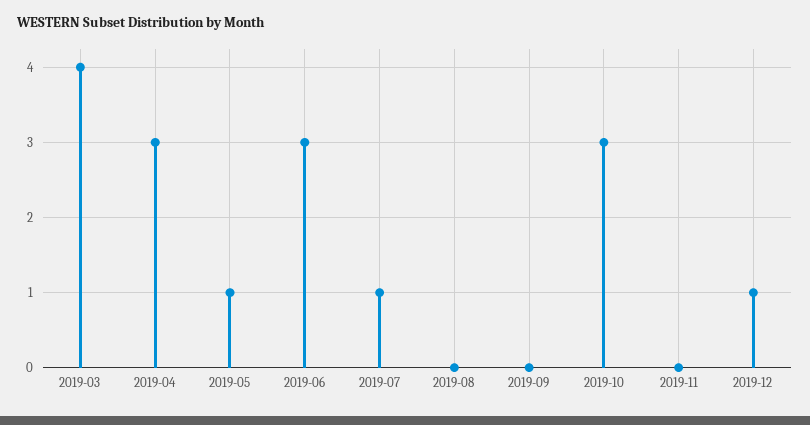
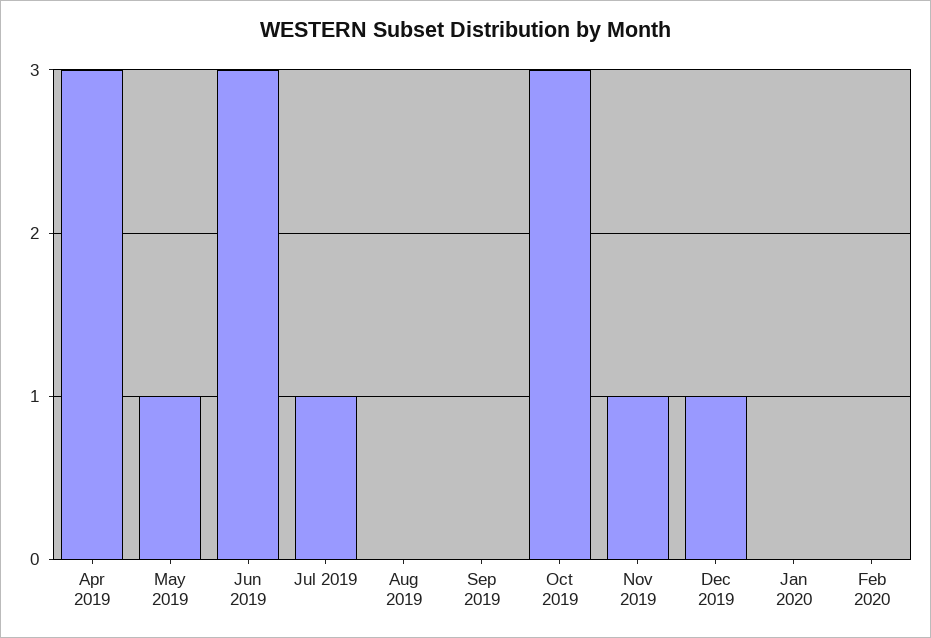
2019-03: 4 -> none
2019-11: 0 -> 1
Jan 2020: none -> 0
Feb 2020: none -> 0

